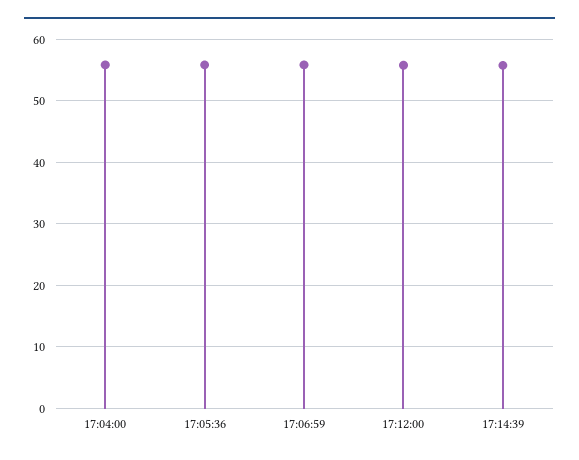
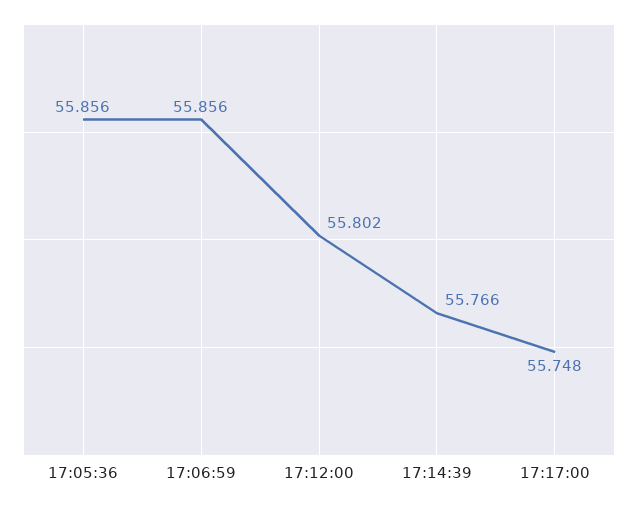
17:04:00: 56 -> none
17:17:00: none -> 55.748

